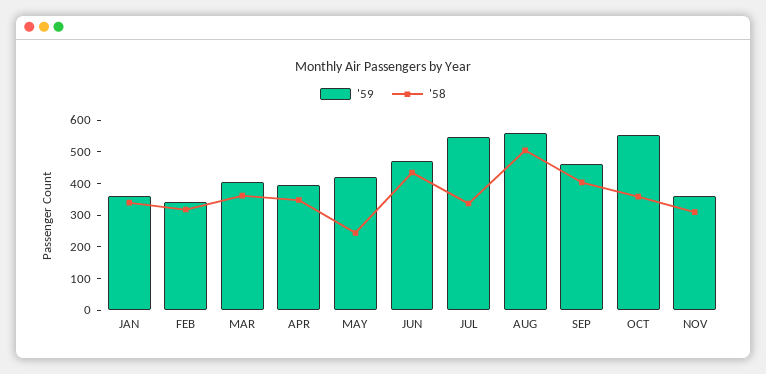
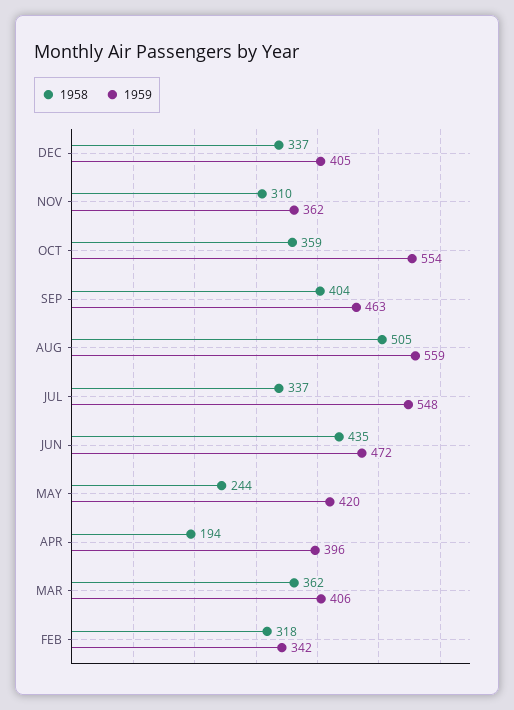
'59, JAN: 350 -> none
'58, JAN: 350 -> none
'58, APR: 350 -> 194
'58, DEC: none -> 337
'59, DEC: none -> 405

